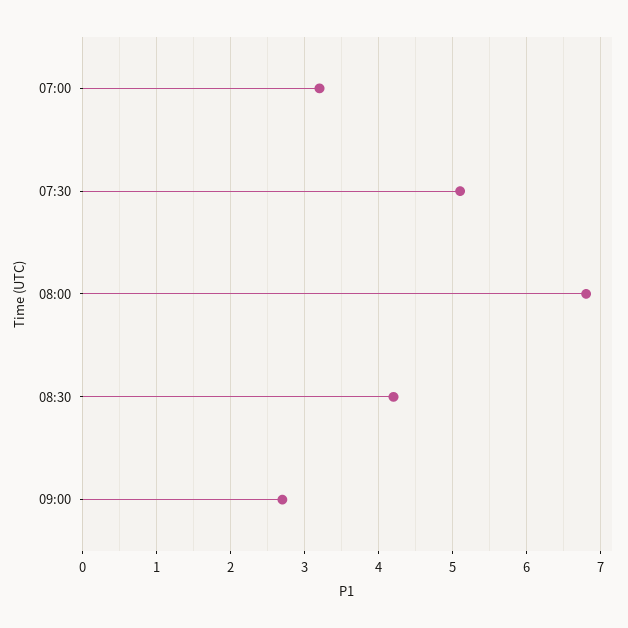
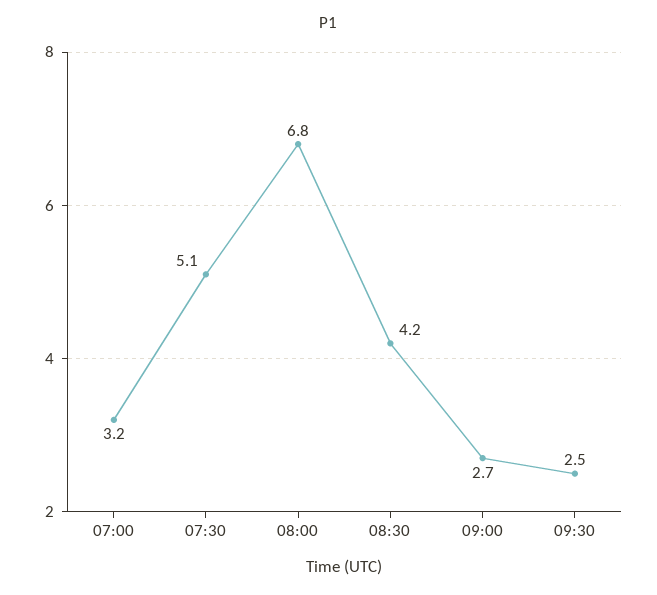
09:30: none -> 2.5

